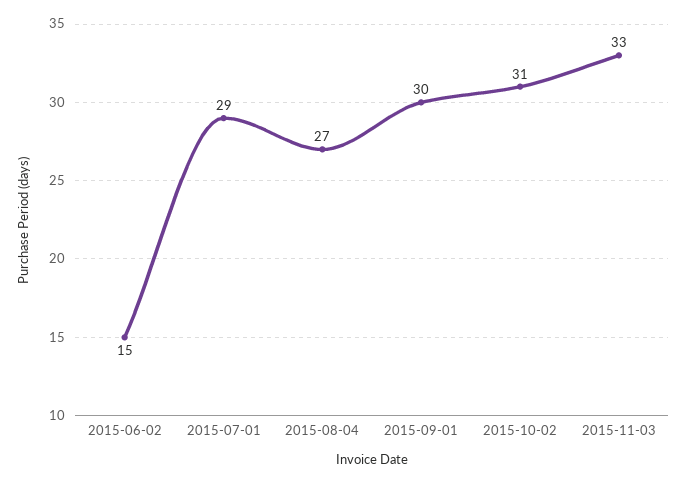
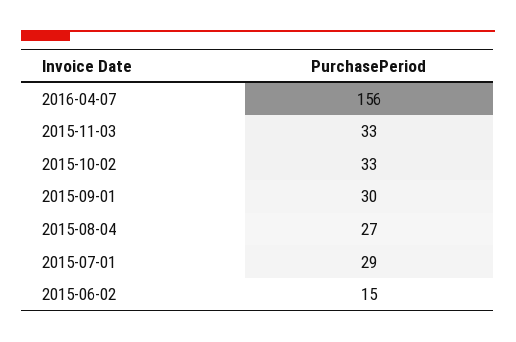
2015-10-02: 31 -> 33
2016-04-07: none -> 156

